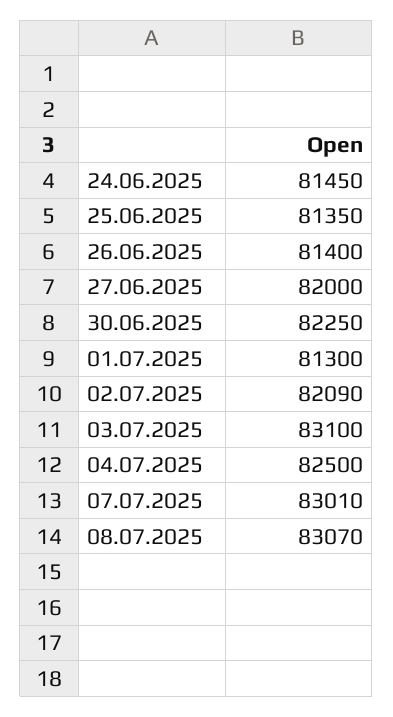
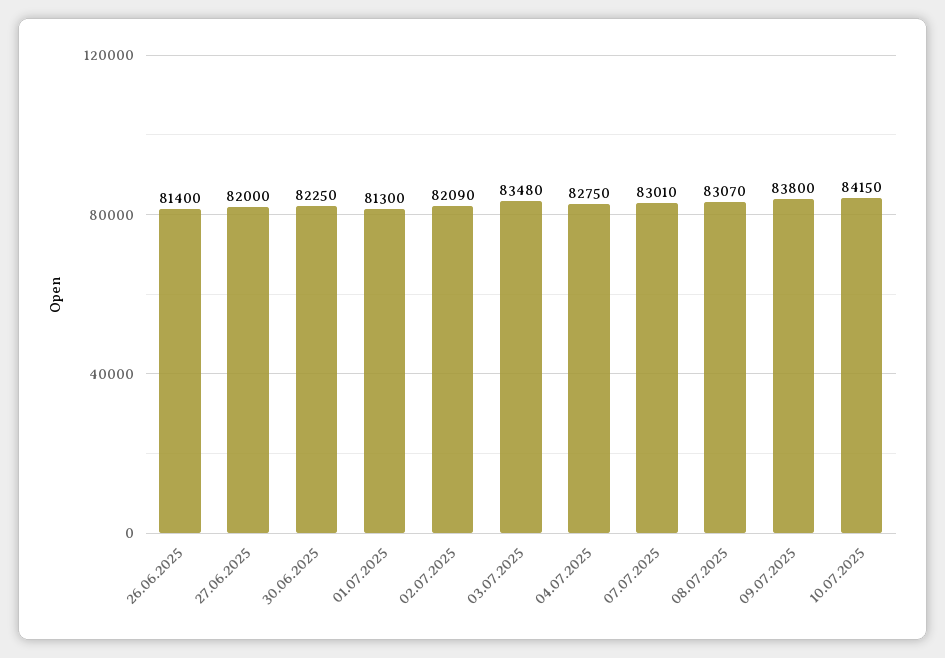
24.06.2025: 81450 -> none
25.06.2025: 81350 -> none
03.07.2025: 83100 -> 83480
04.07.2025: 82500 -> 82750
09.07.2025: none -> 83800
10.07.2025: none -> 84150

